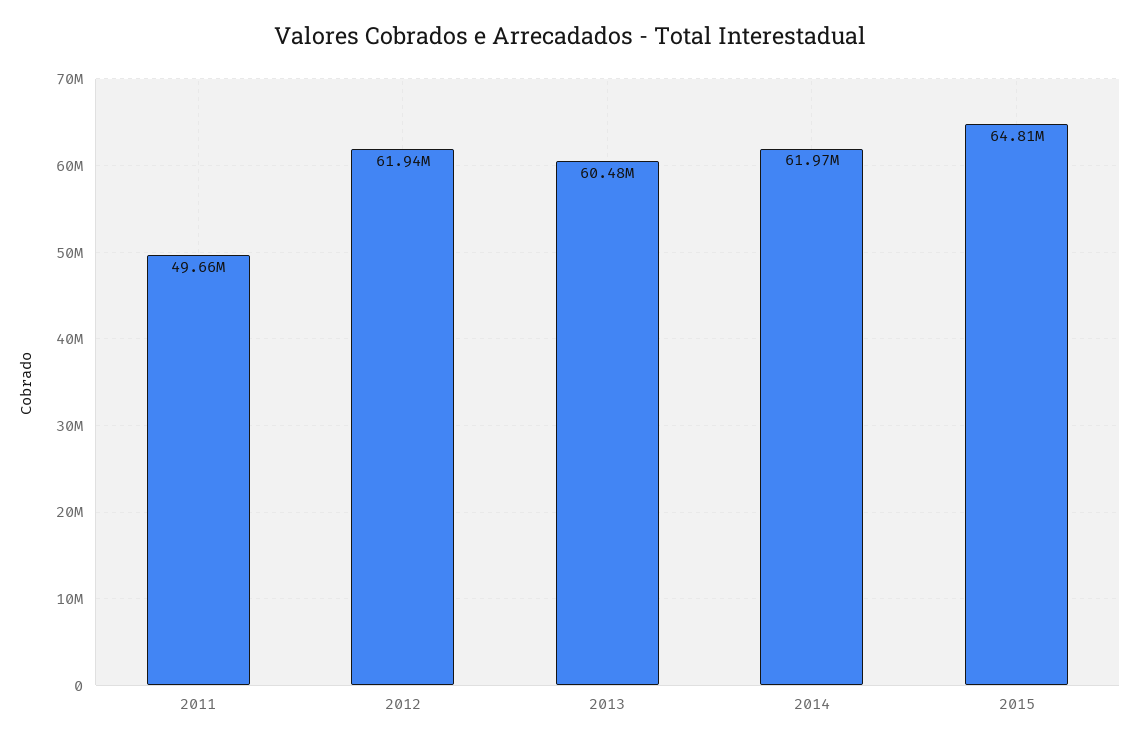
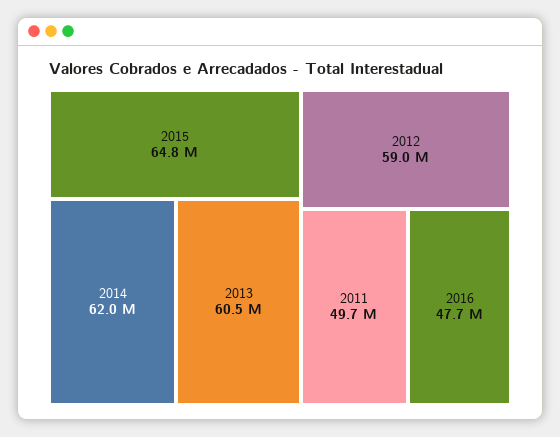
2012: 61940000 -> 59000000
2016: none -> 47700000

